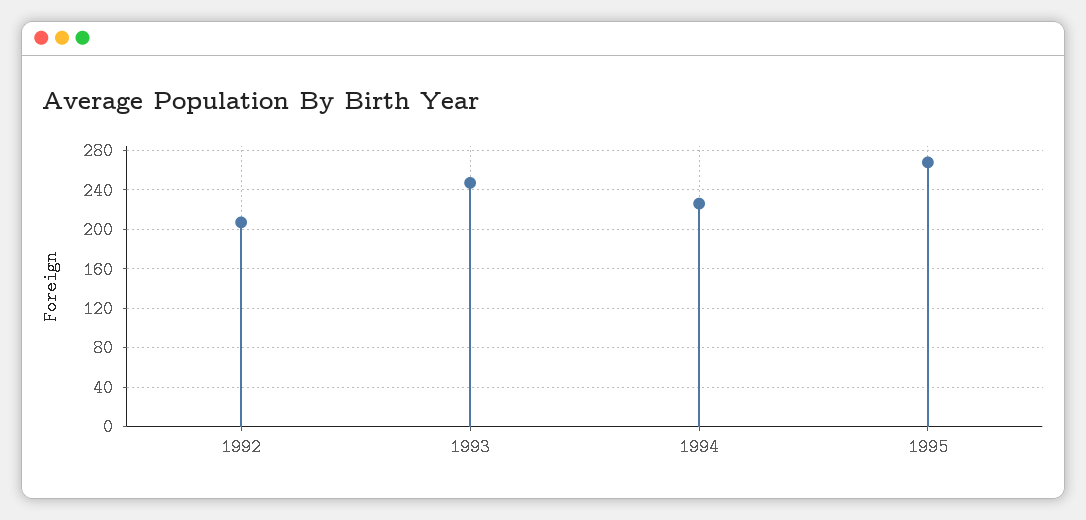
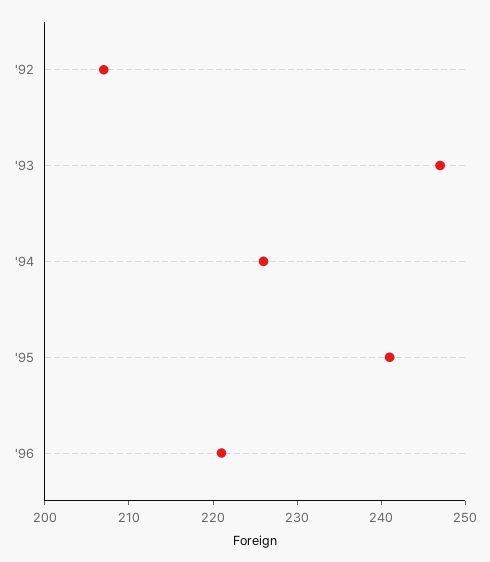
1995: 270 -> 241
'96: none -> 221

